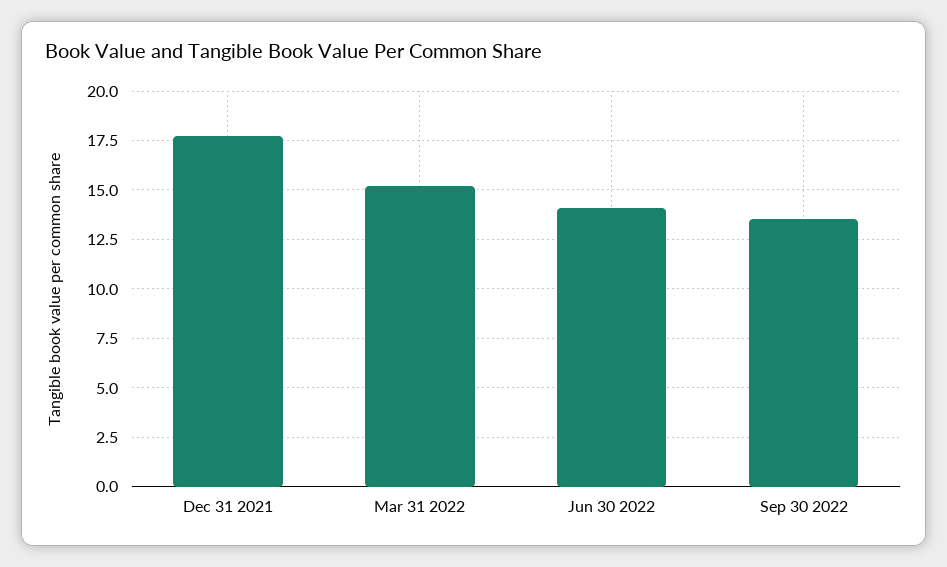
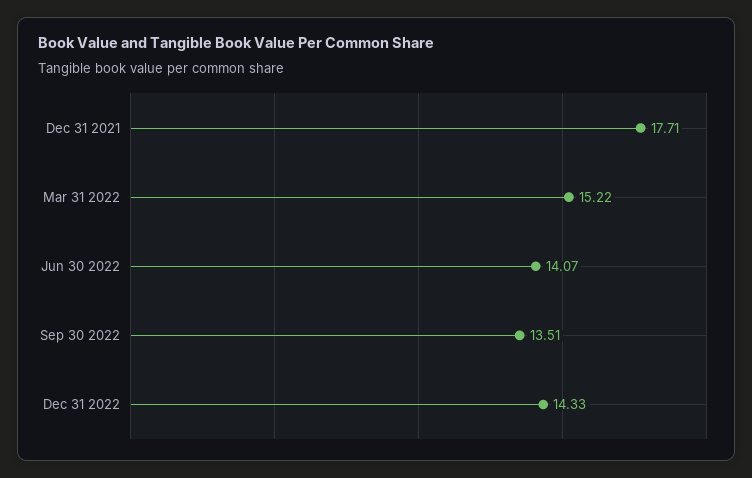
Dec 31 2022: none -> 14.33

